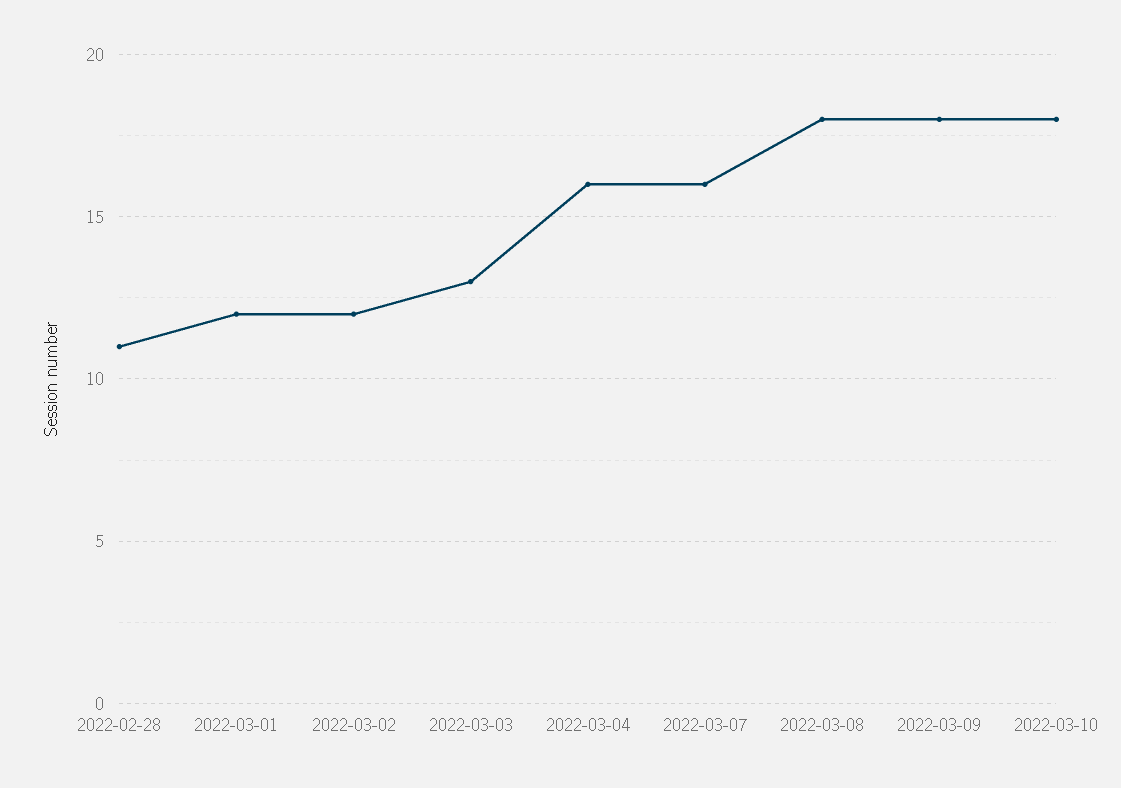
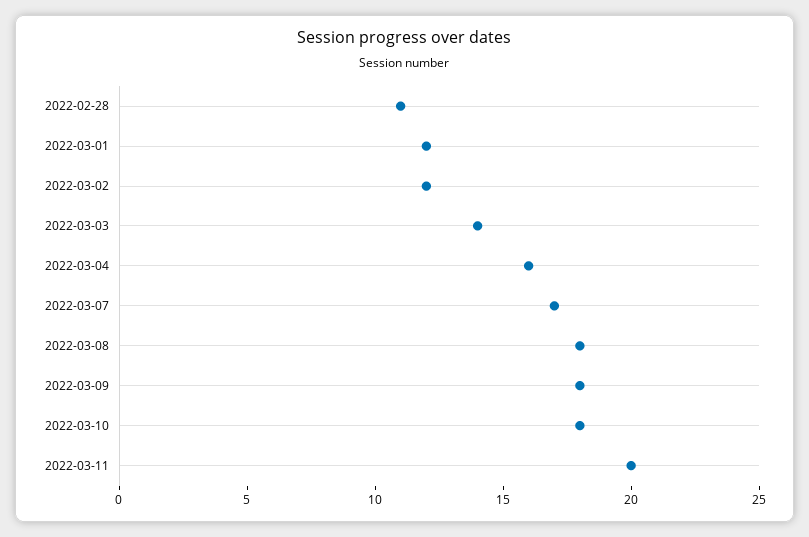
2022-03-03: 13 -> 14
2022-03-07: 16 -> 17
2022-03-11: none -> 20

